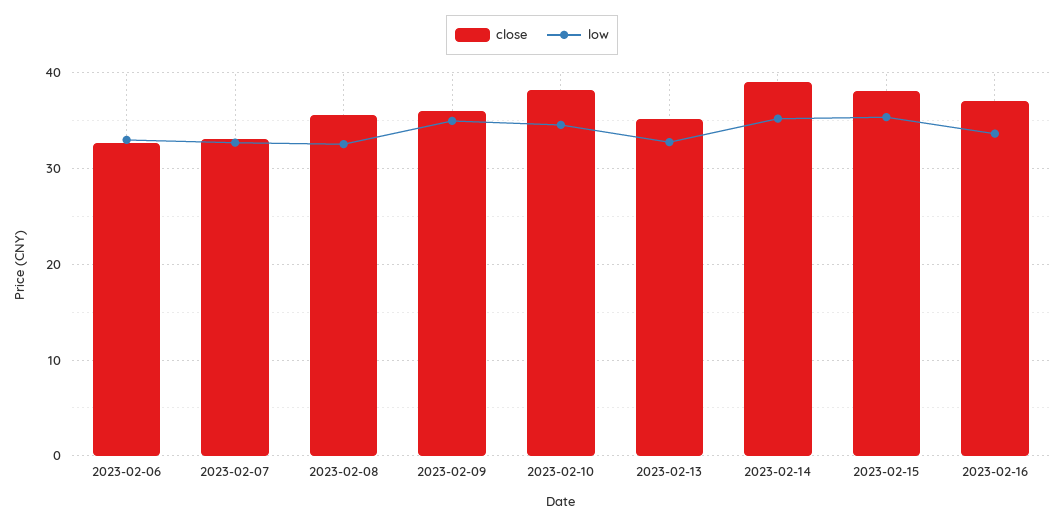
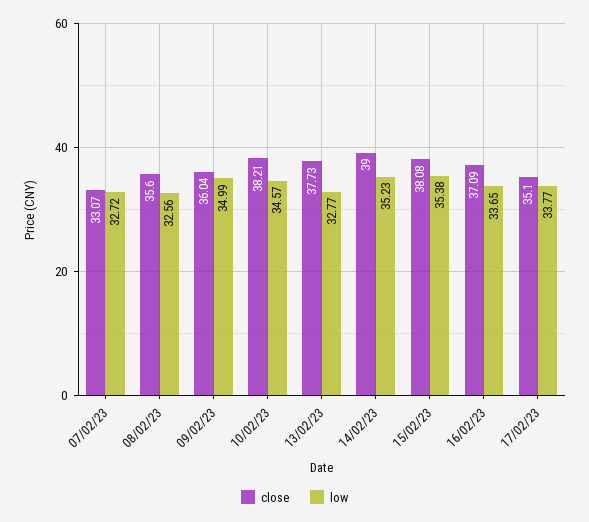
close, 2023-02-06: 33 -> none
low, 2023-02-06: 33 -> none
close, 2023-02-13: 35 -> 37.73
close, 17/02/23: none -> 35.1
low, 17/02/23: none -> 33.77

